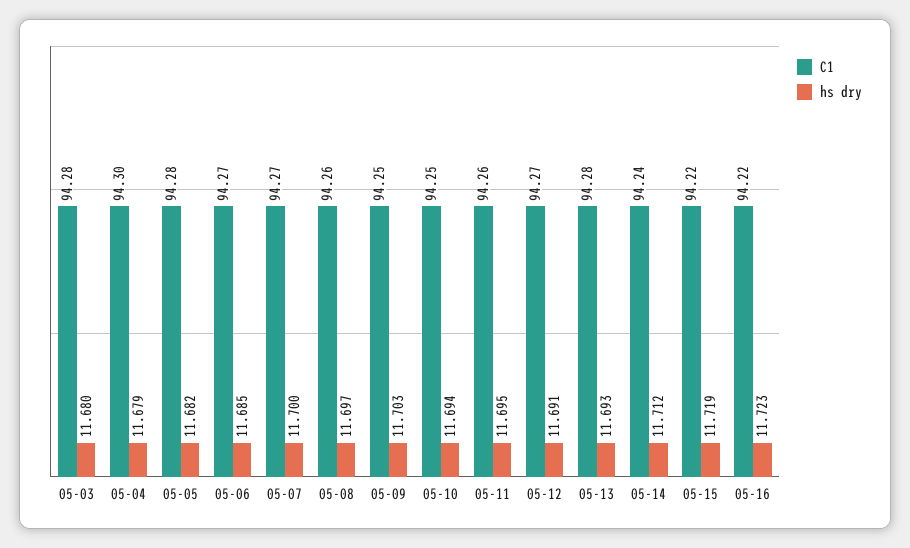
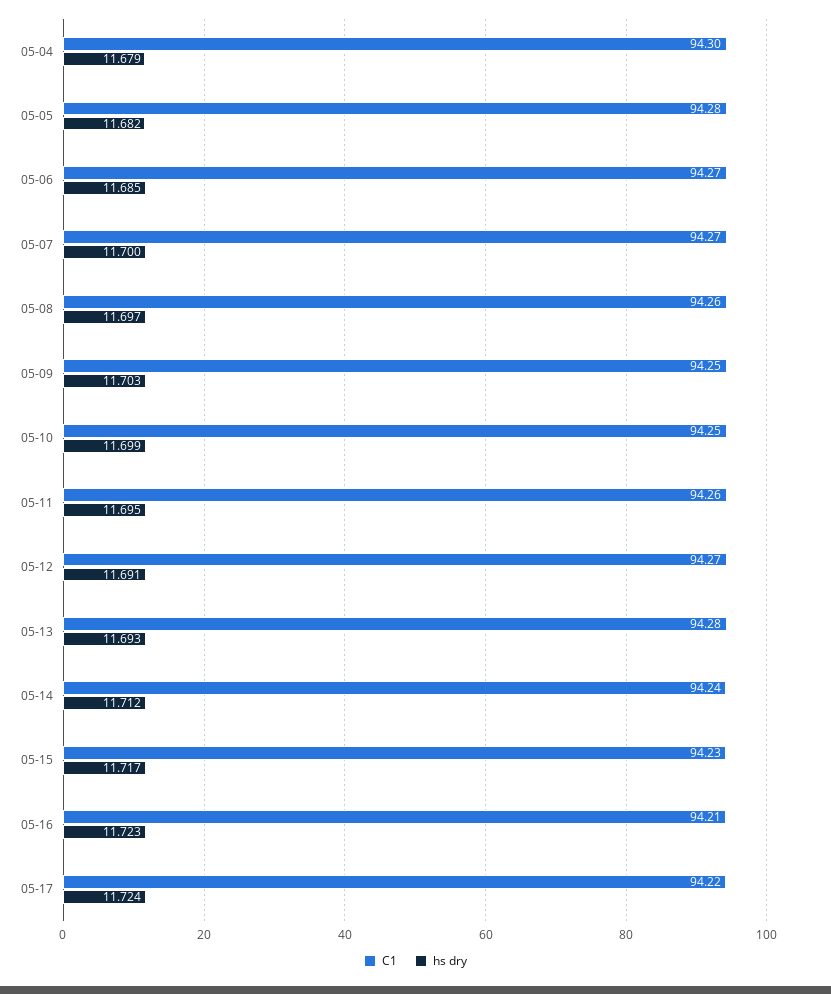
C1, 05-03: 94.28 -> none
hs dry, 05-03: 11.68 -> none
hs dry, 05-10: 11.694 -> 11.699
C1, 05-15: 94.22 -> 94.23
hs dry, 05-15: 11.719 -> 11.717
C1, 05-16: 94.22 -> 94.21
C1, 05-17: none -> 94.22
hs dry, 05-17: none -> 11.724

